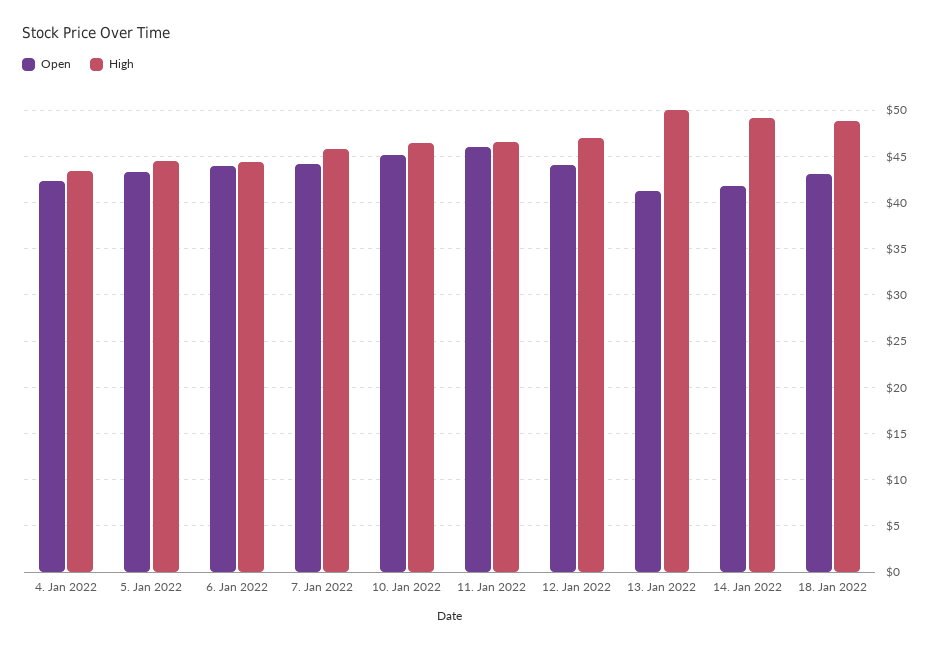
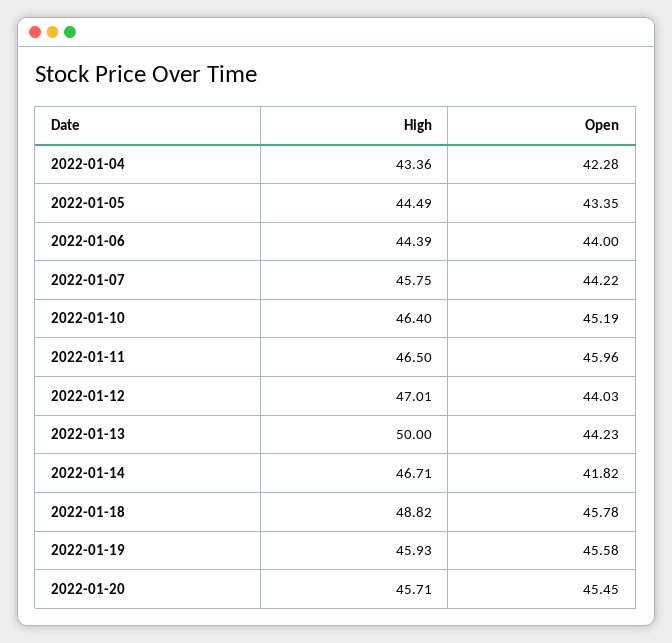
Open, 13. Jan 2022: 41 -> 44.23
High, 14. Jan 2022: 49 -> 46.71
Open, 18. Jan 2022: 43 -> 45.78
High, 2022-01-19: none -> 45.93
Open, 2022-01-19: none -> 45.58
High, 2022-01-20: none -> 45.71
Open, 2022-01-20: none -> 45.45

